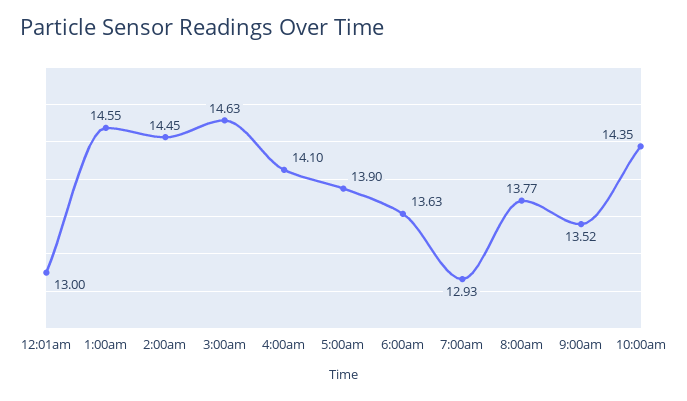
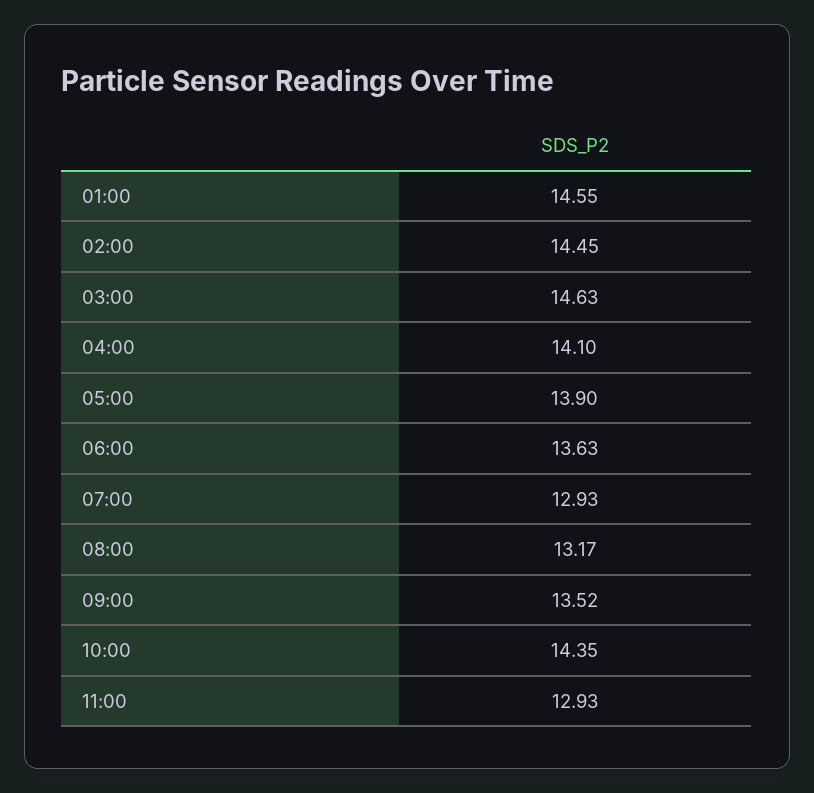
12:01am: 13 -> none
8:00am: 13.77 -> 13.17
11:00: none -> 12.93

